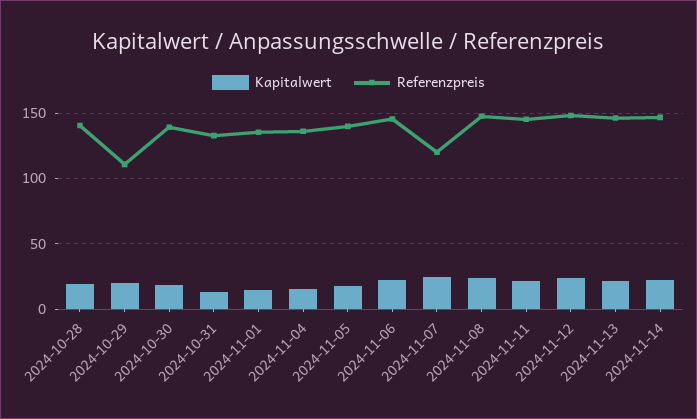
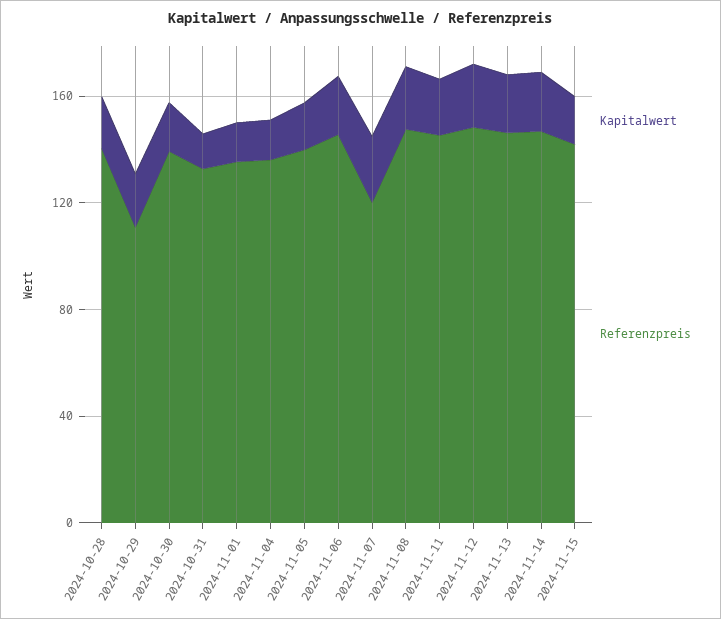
Kapitalwert, 2024-11-15: none -> 20
Referenzpreis, 2024-11-15: none -> 140

